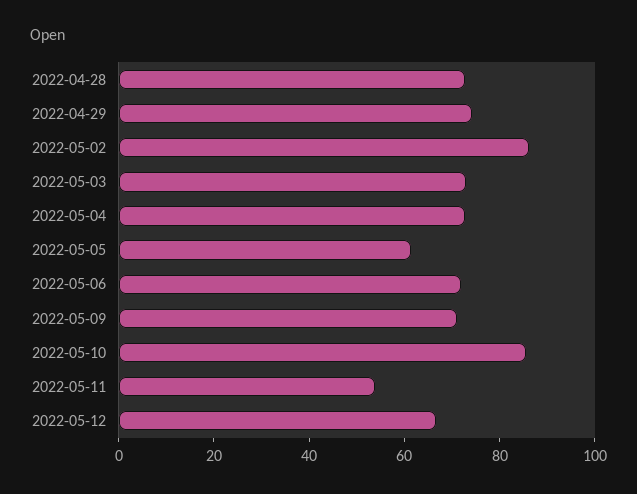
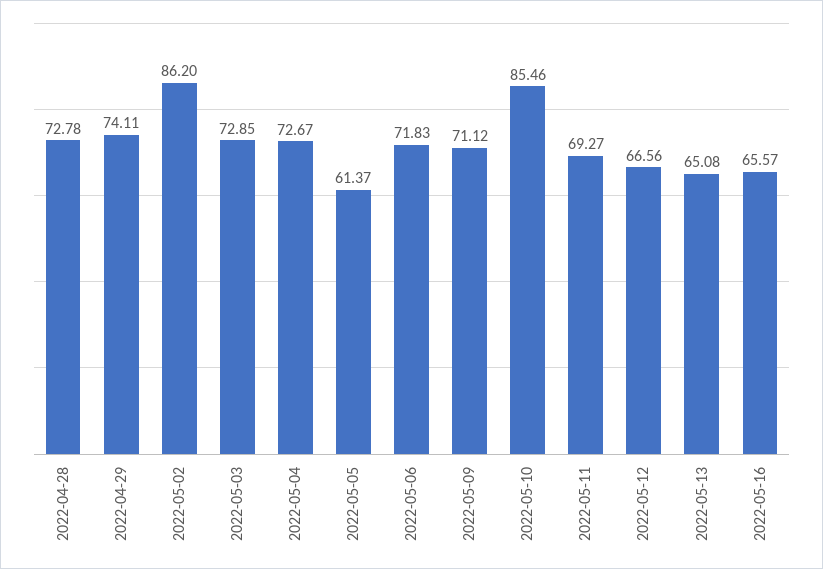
2022-05-11: 55 -> 69.27
2022-05-13: none -> 65.08
2022-05-16: none -> 65.57

